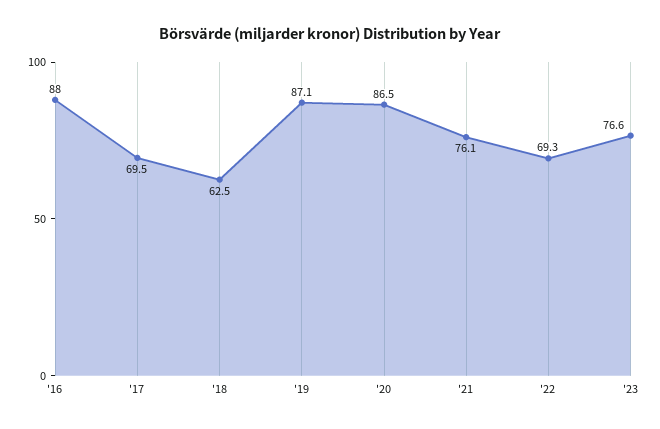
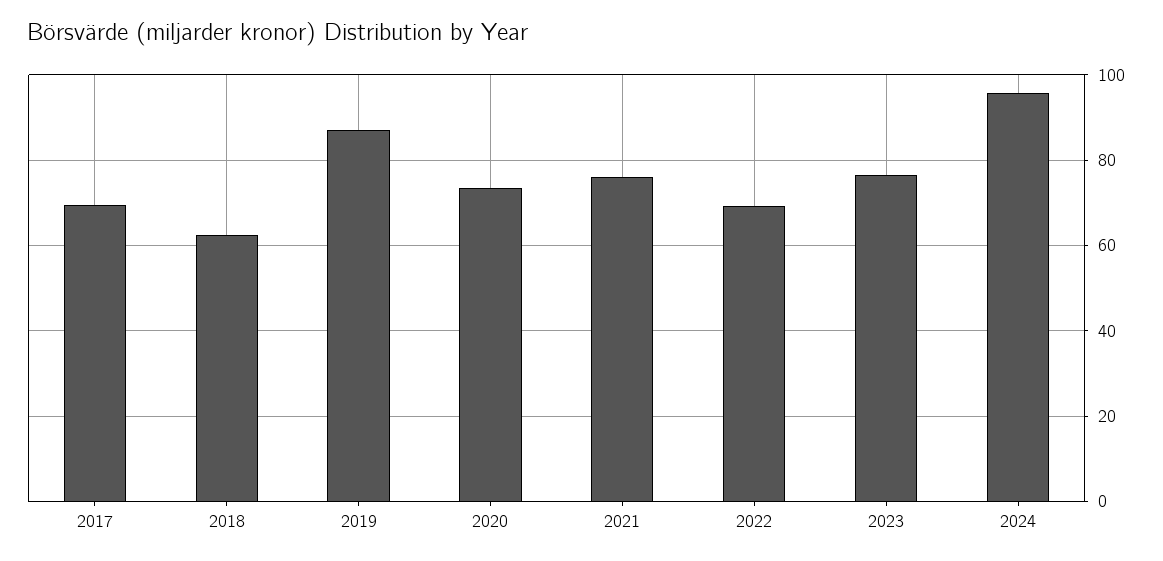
'16: 88 -> none
'20: 86.5 -> 74
2024: none -> 96

